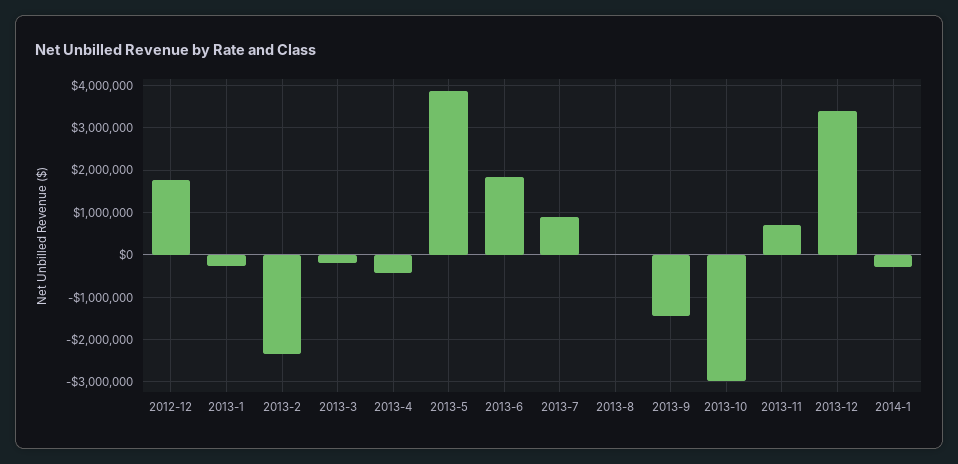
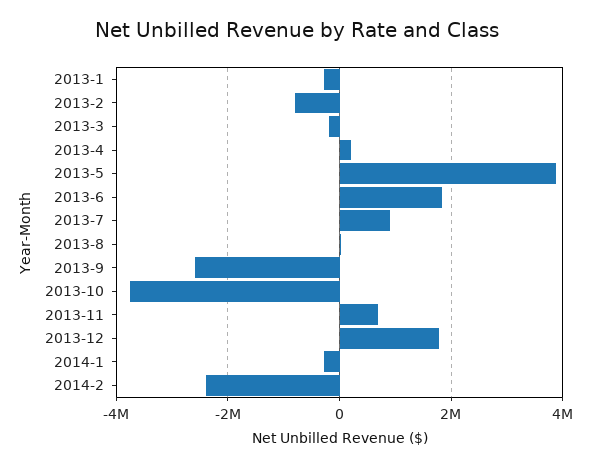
2012-12: 1800000 -> none
2013-2: -2400000 -> -800000
2013-4: -400000 -> 200000
2013-9: -1400000 -> -2600000
2013-10: -3000000 -> -3800000
2013-12: 3400000 -> 1800000
2014-2: none -> -2400000

